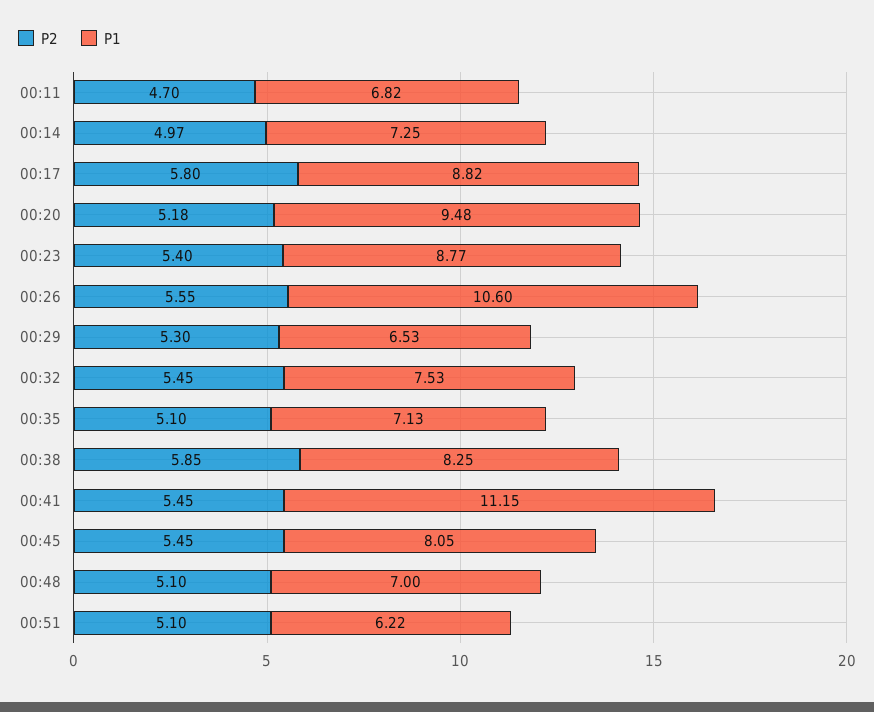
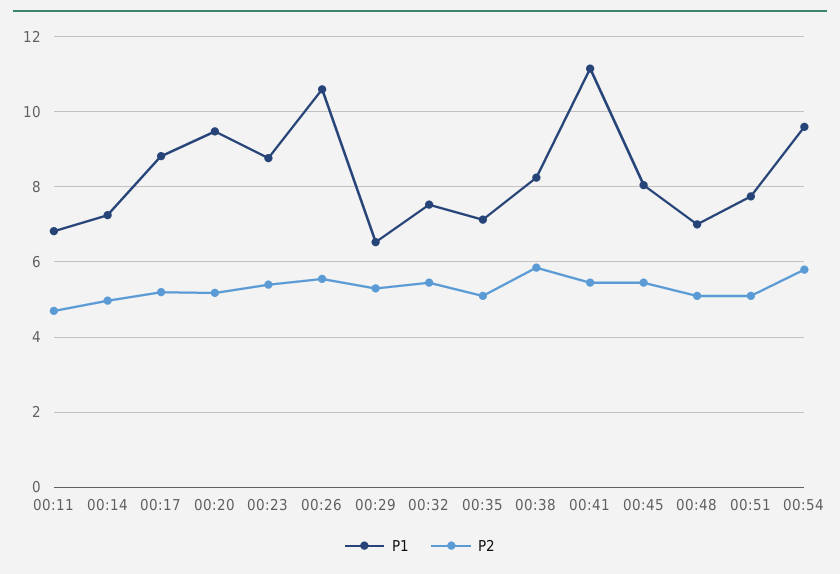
P2, 00:17: 5.8 -> 5.2
P1, 00:51: 6.22 -> 7.8
P1, 00:54: none -> 9.6
P2, 00:54: none -> 5.8

